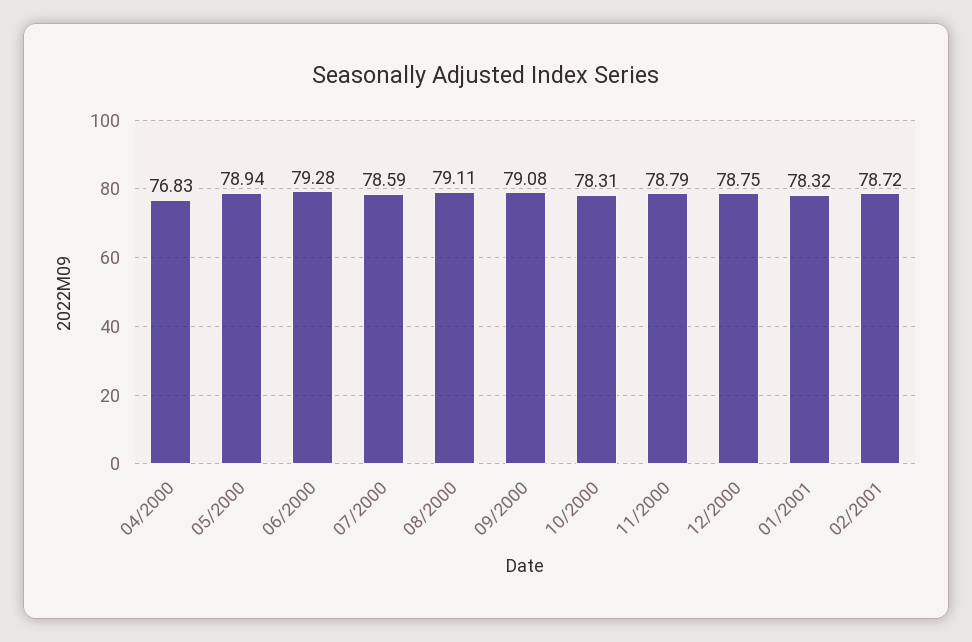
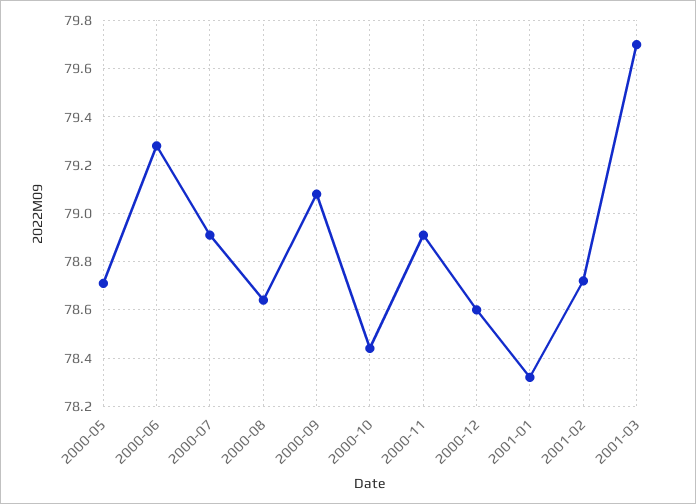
04/2000: 76.83 -> none
05/2000: 78.94 -> 78.7
07/2000: 78.59 -> 78.9
08/2000: 79.11 -> 78.65
10/2000: 78.31 -> 78.45
11/2000: 78.79 -> 78.9
12/2000: 78.75 -> 78.6
2001-03: none -> 79.7

